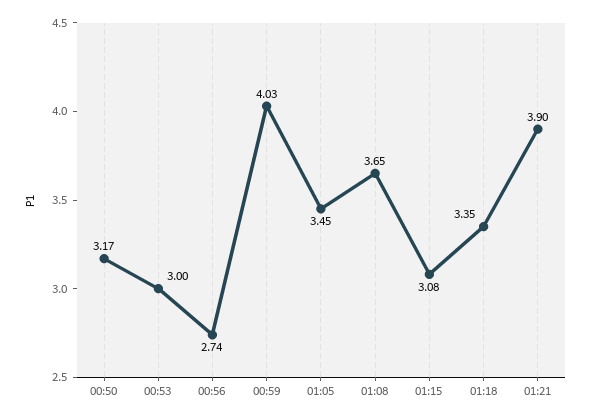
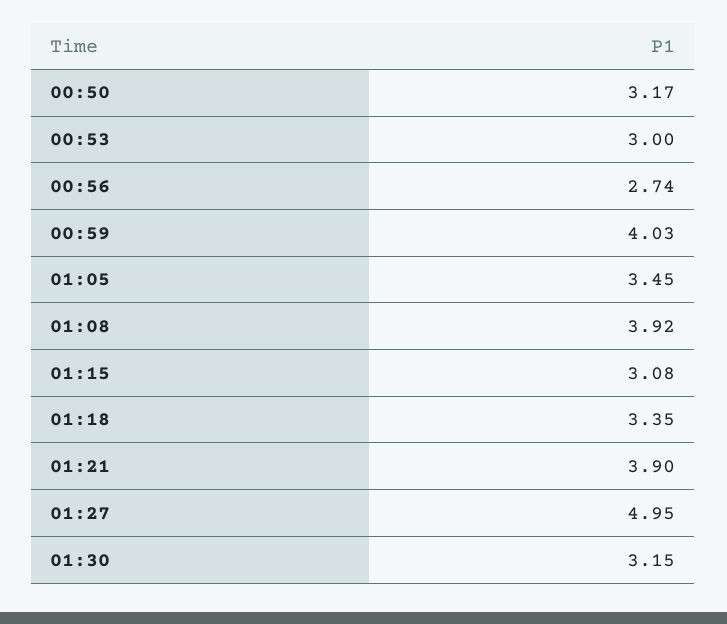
01:08: 3.65 -> 3.92
01:27: none -> 4.95
01:30: none -> 3.15

